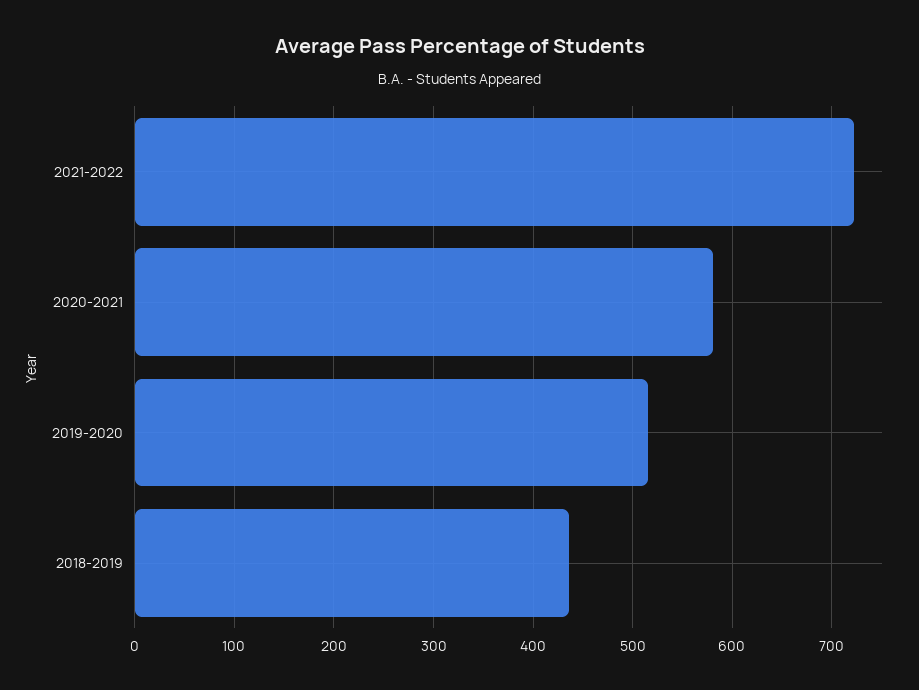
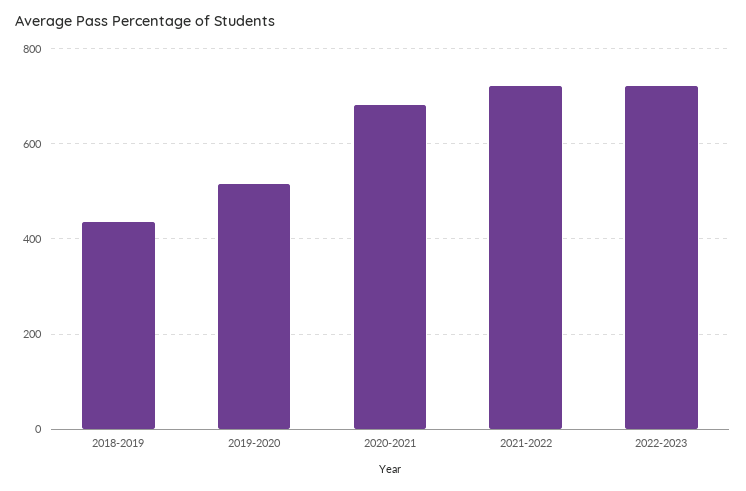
2020-2021: 580 -> 680
2022-2023: none -> 720

